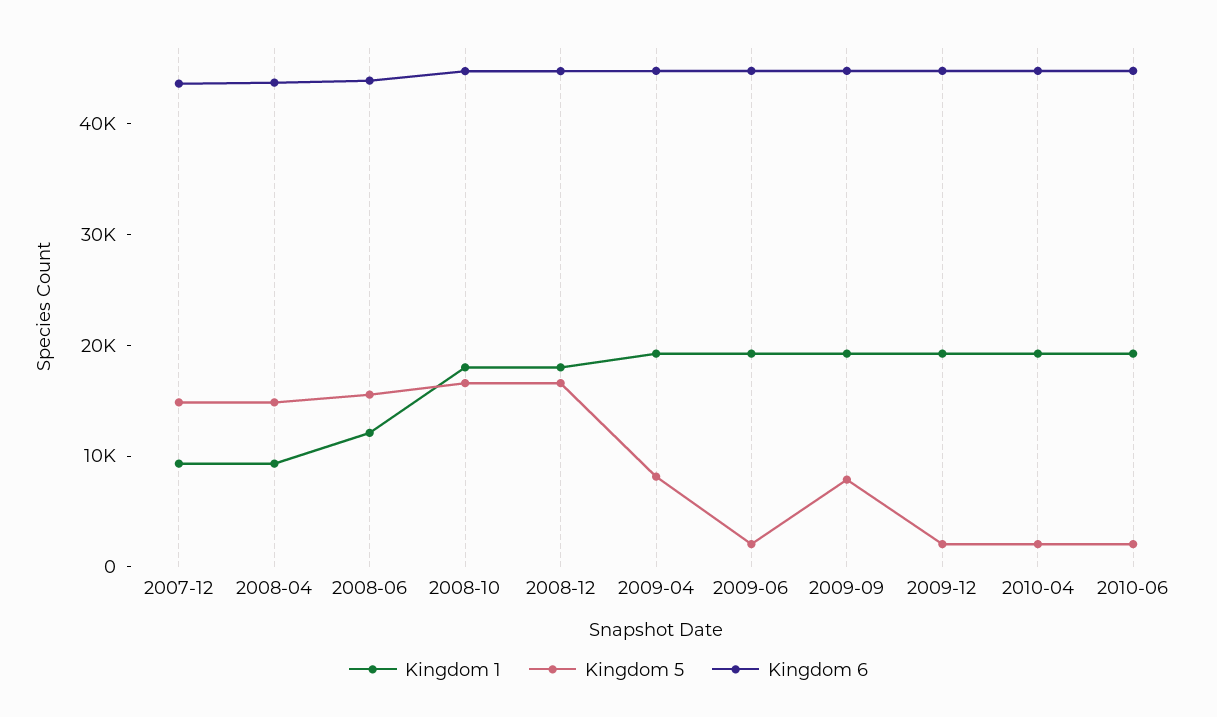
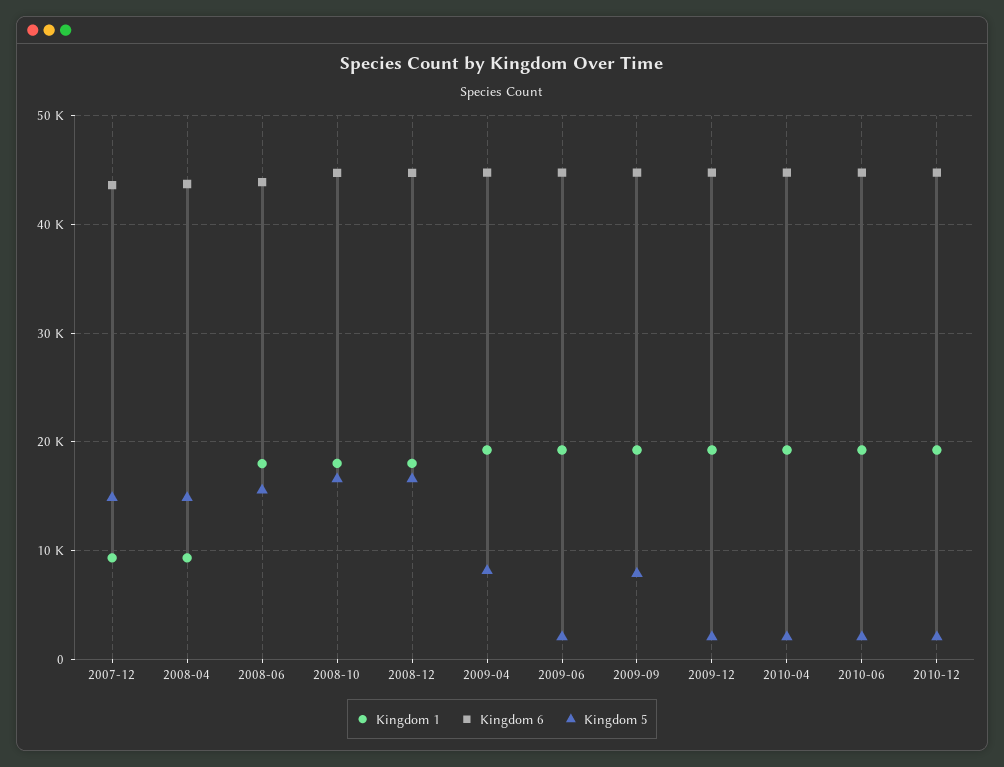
Kingdom 1, 2008-06: 12000 -> 18000
Kingdom 1, 2010-12: none -> 19000
Kingdom 6, 2010-12: none -> 45000
Kingdom 5, 2010-12: none -> 2000

